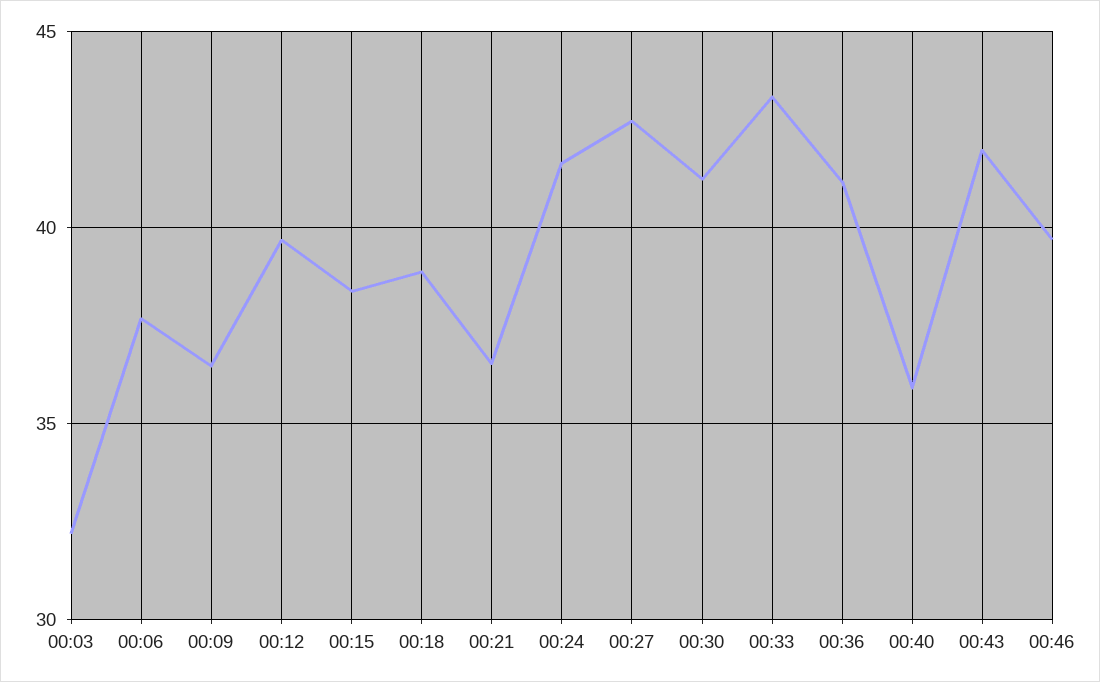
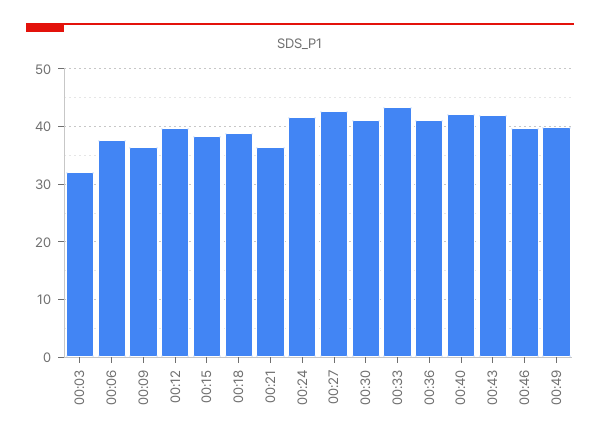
00:40: 36 -> 42
00:49: none -> 40

